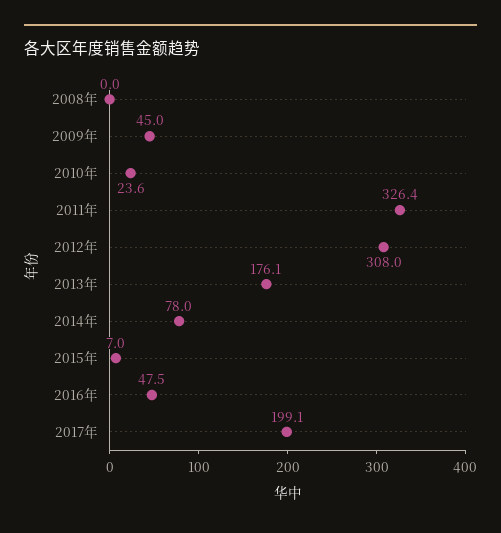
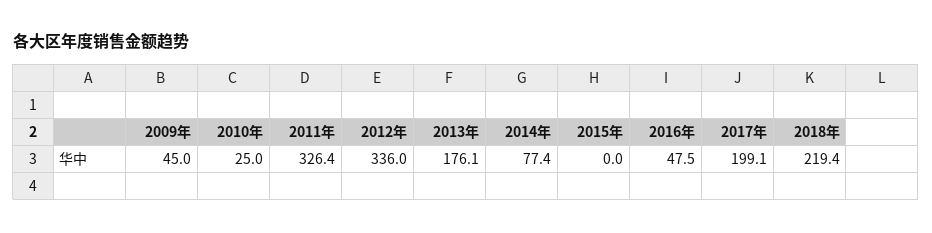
2008年: 0 -> none
2010年: 23.6 -> 25
2012年: 308 -> 336
2014年: 78 -> 77.4
2015年: 7 -> 0
2018年: none -> 219.4

